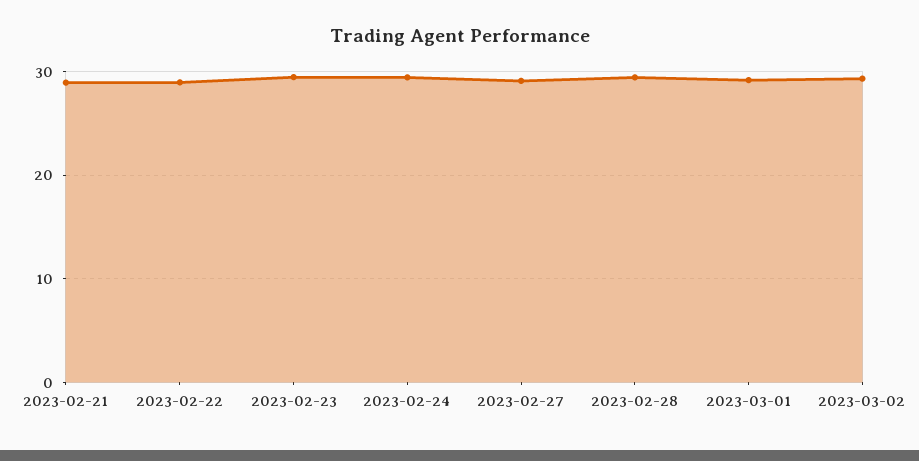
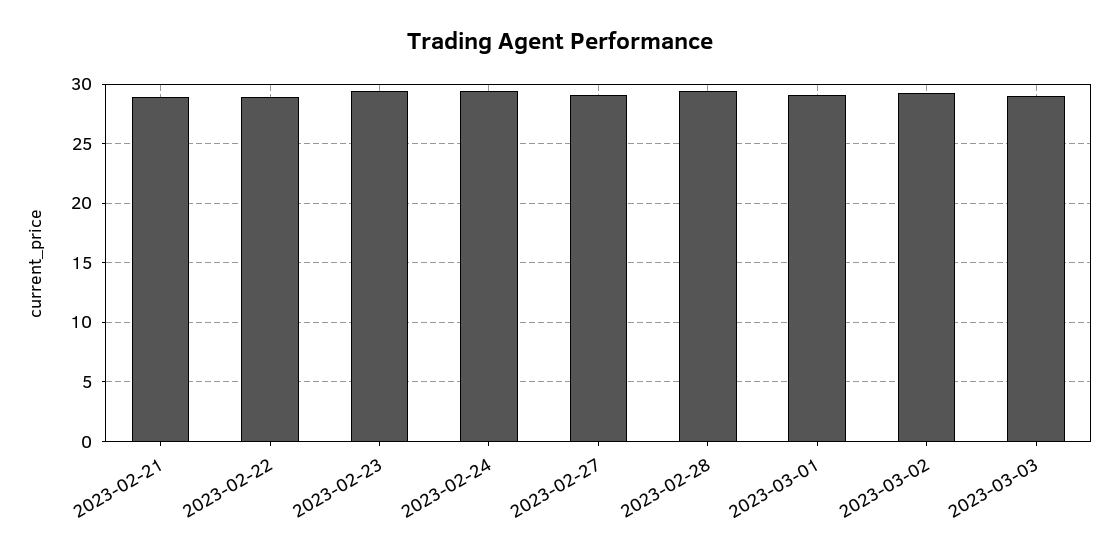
2023-03-03: none -> 29

